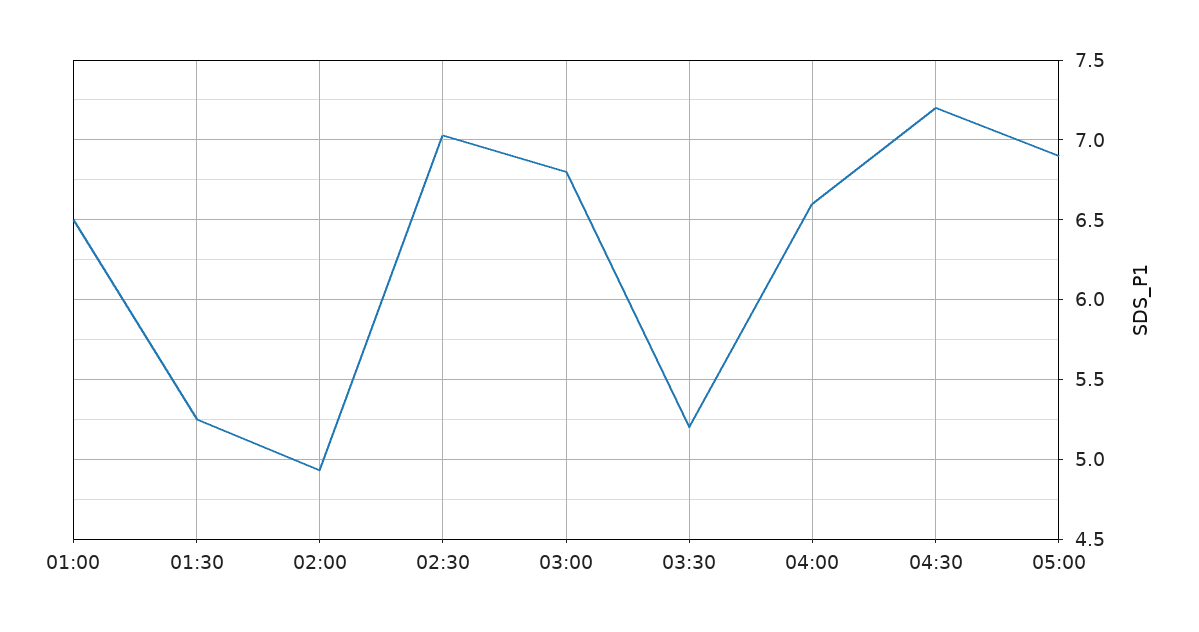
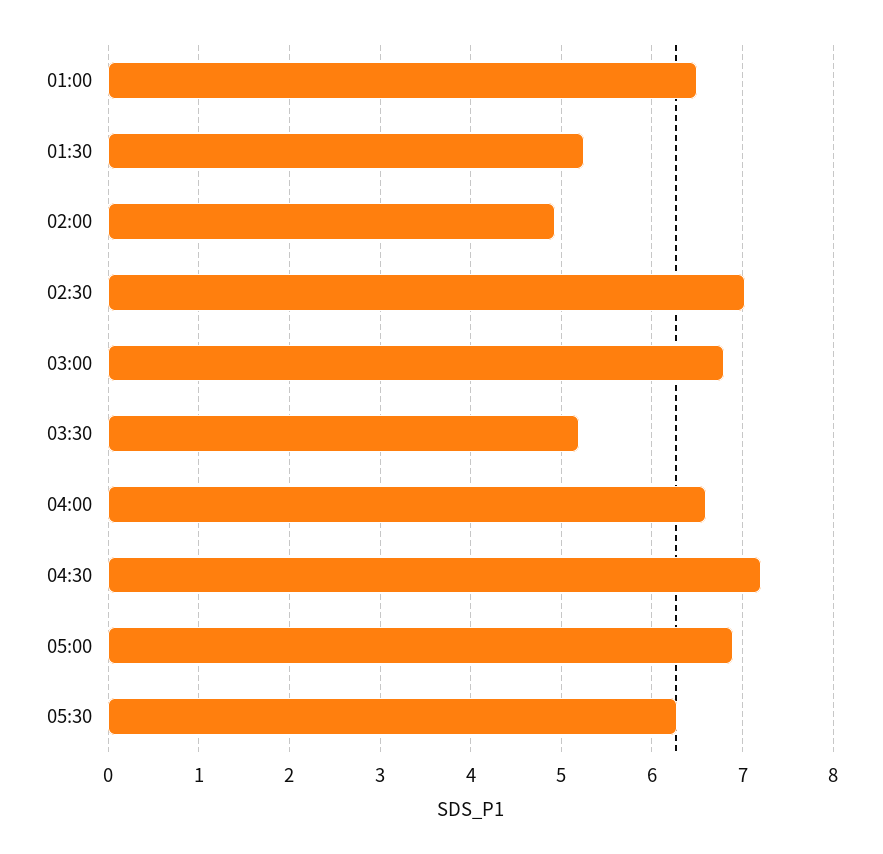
05:30: none -> 6.3

